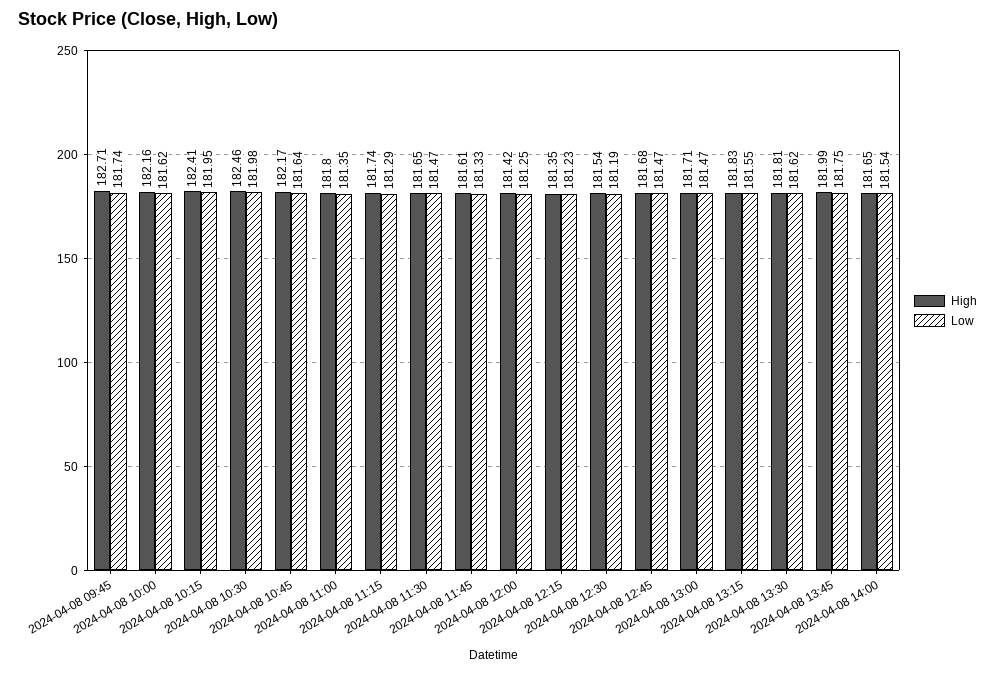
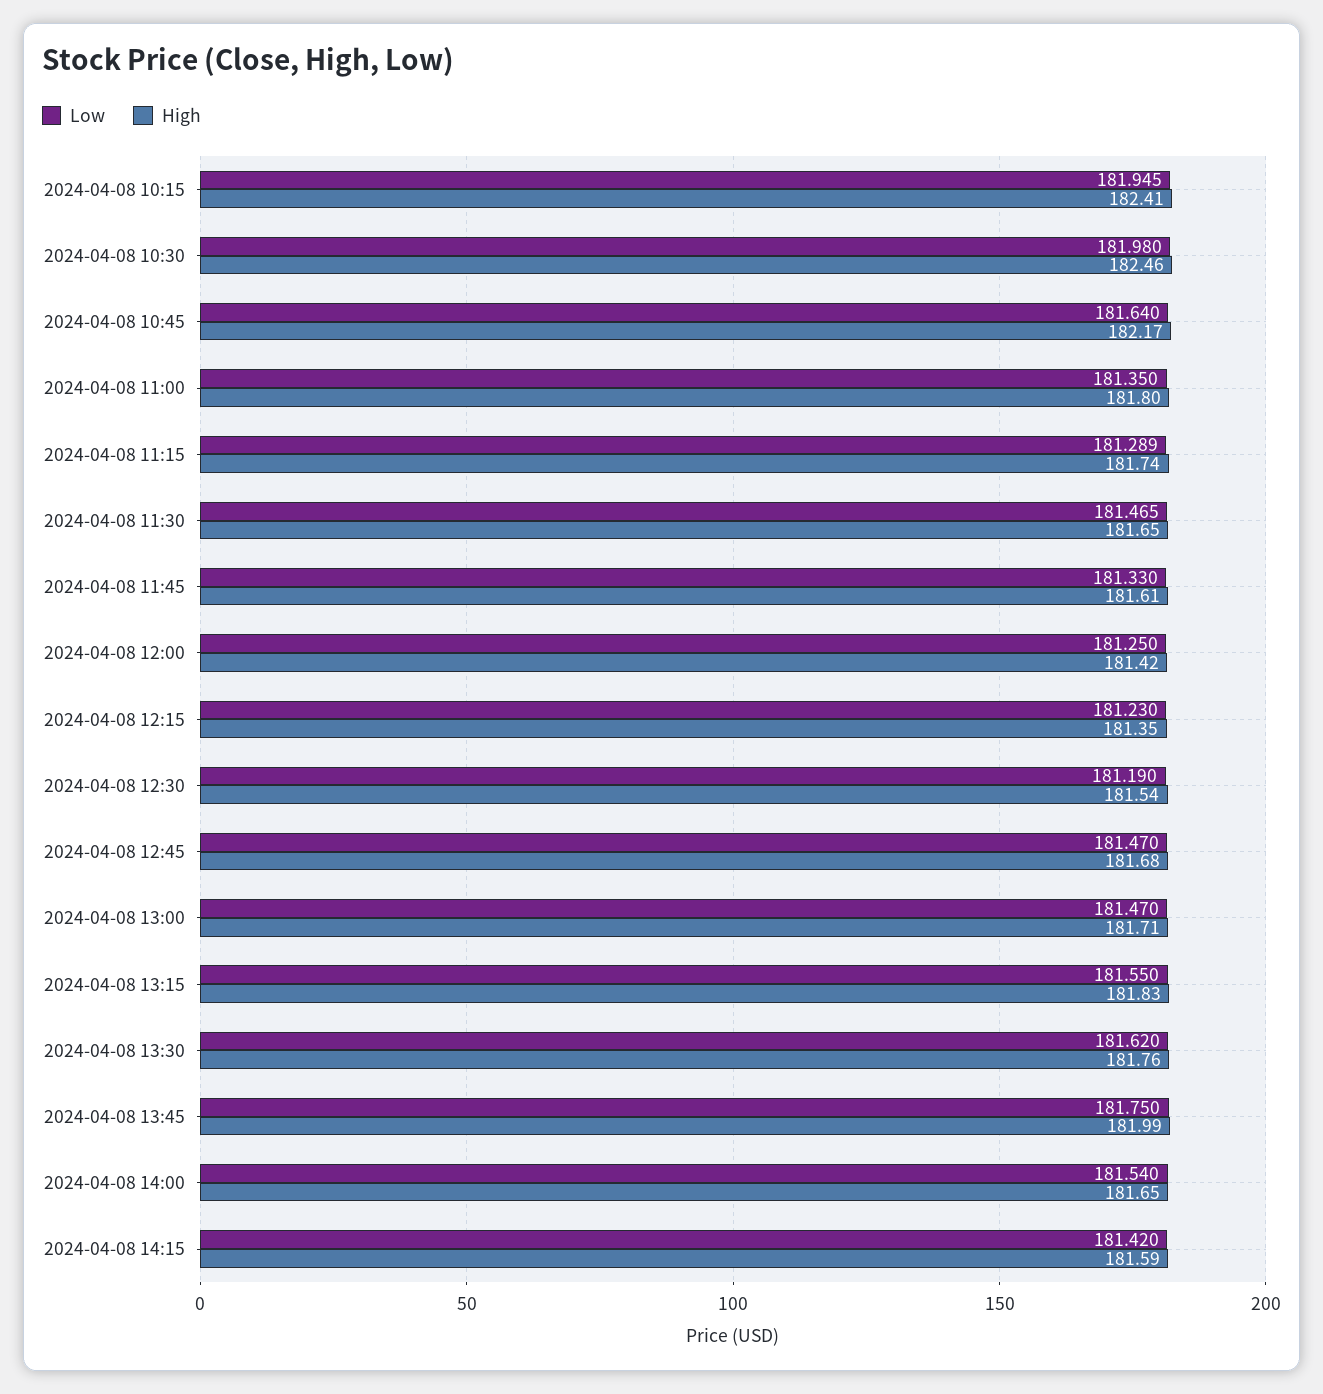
High, 2024-04-08 09:45: 182.71 -> none
Low, 2024-04-08 09:45: 181.74 -> none
High, 2024-04-08 10:00: 182.16 -> none
Low, 2024-04-08 10:00: 181.62 -> none
High, 2024-04-08 13:30: 181.81 -> 181.76
Low, 2024-04-08 14:15: none -> 181.42
High, 2024-04-08 14:15: none -> 181.59

